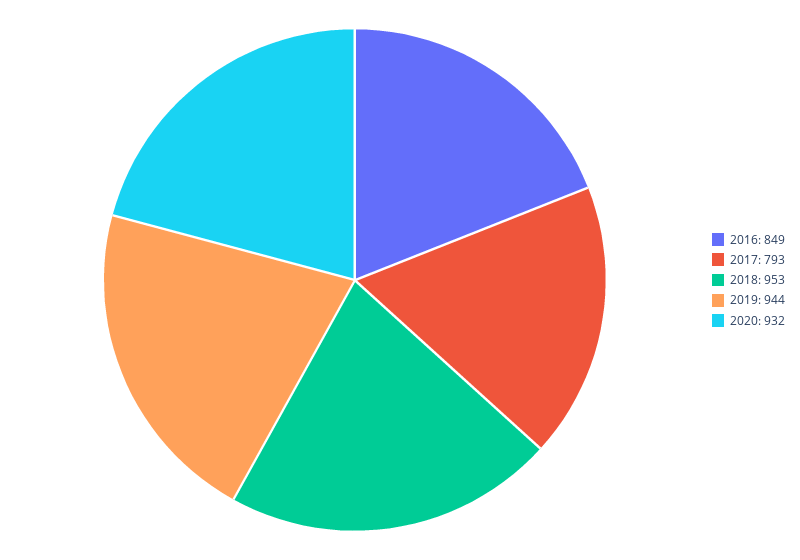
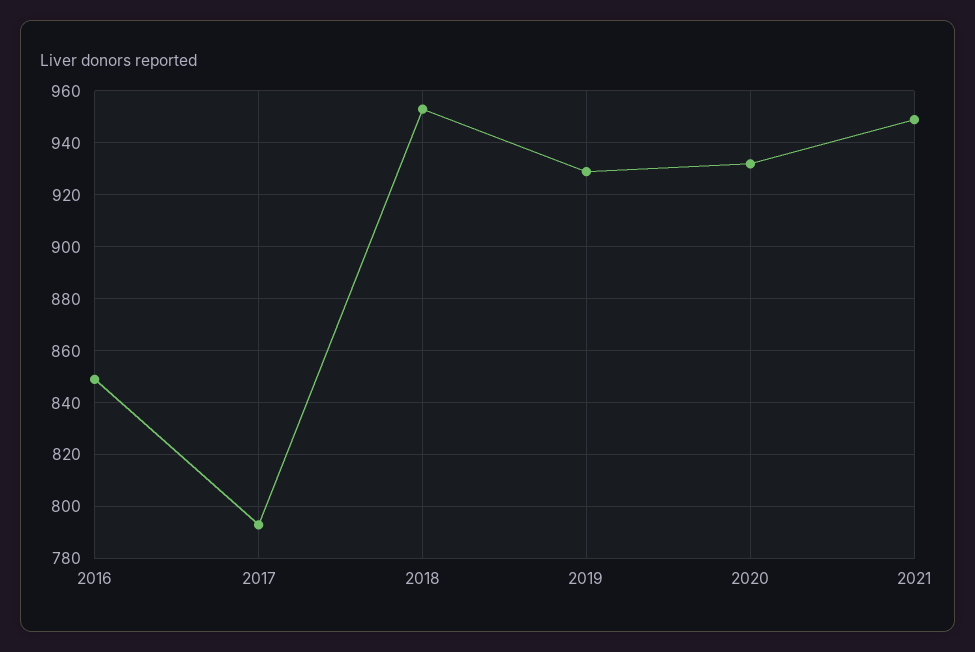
2019: 944 -> 930
2021: none -> 950

